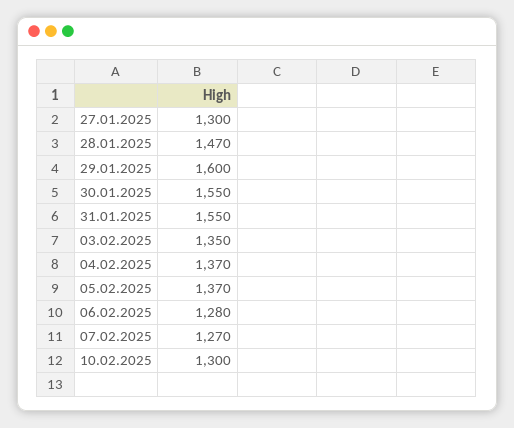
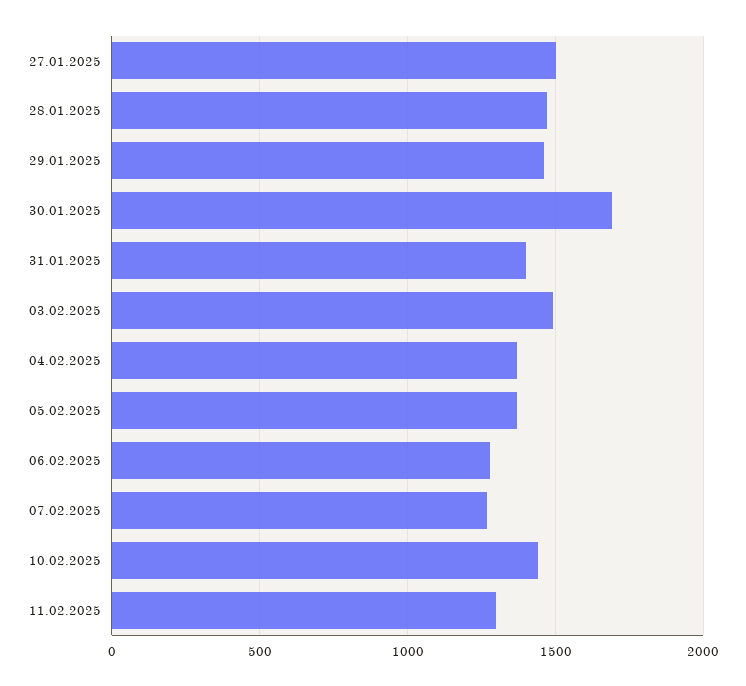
27.01.2025: 1300 -> 1500
29.01.2025: 1600 -> 1450
30.01.2025: 1550 -> 1700
31.01.2025: 1550 -> 1400
03.02.2025: 1350 -> 1500
10.02.2025: 1300 -> 1450
11.02.2025: none -> 1300

